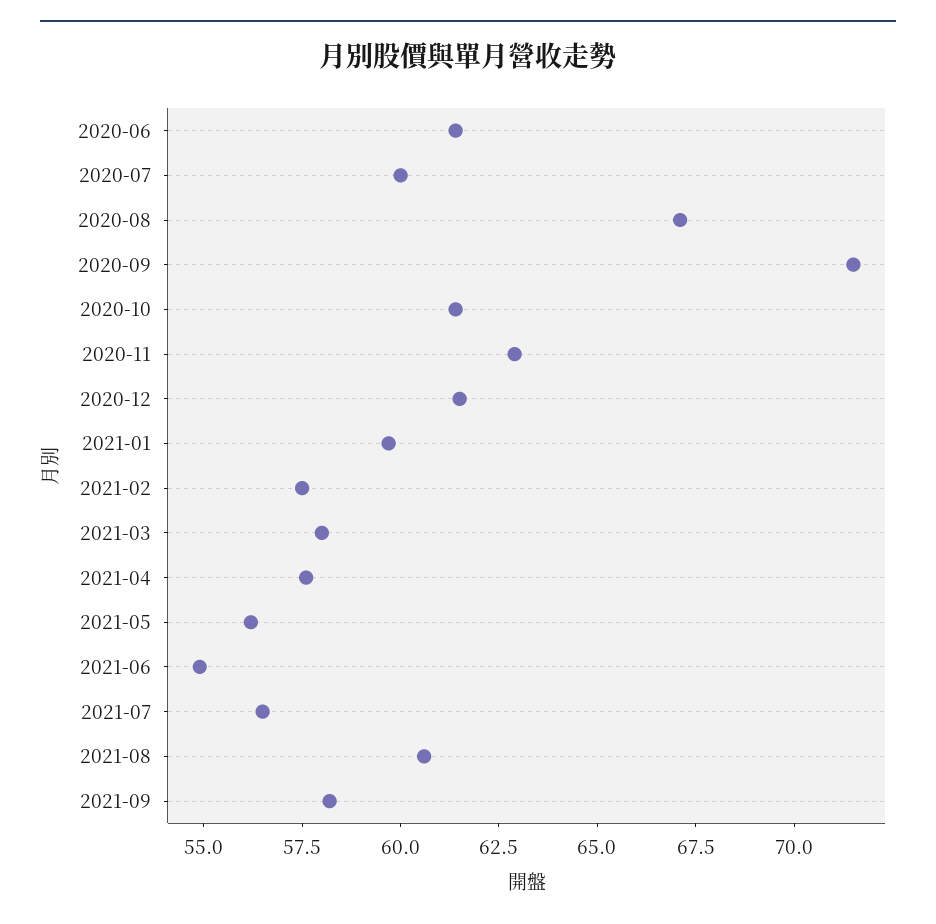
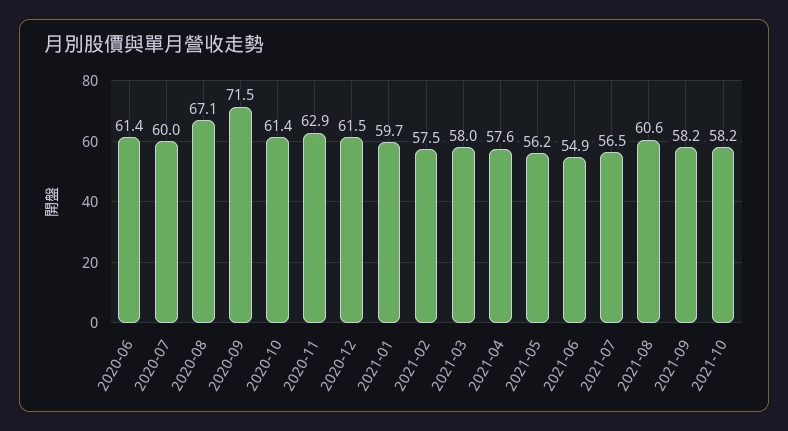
2021-10: none -> 58.2

